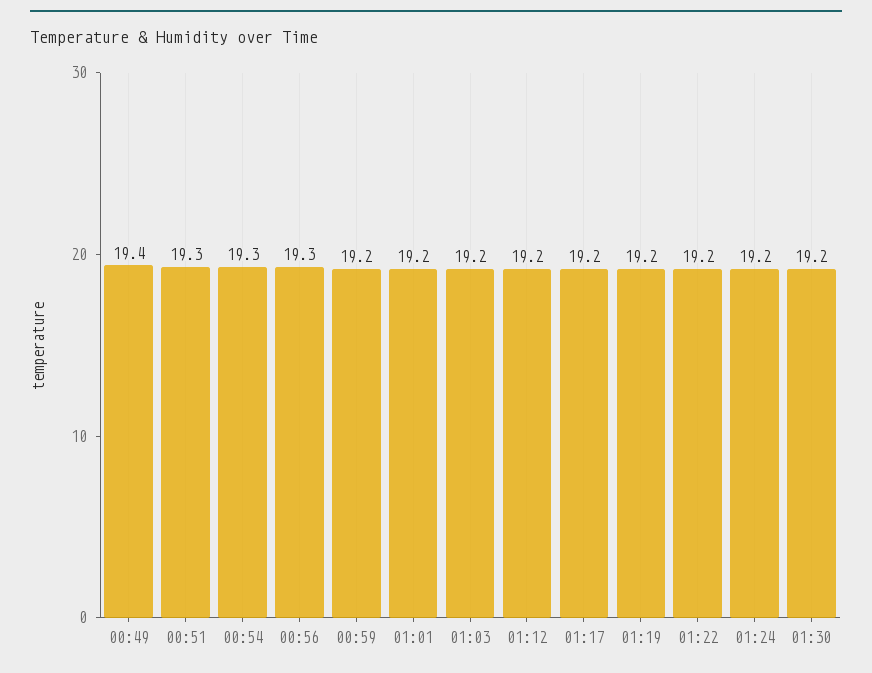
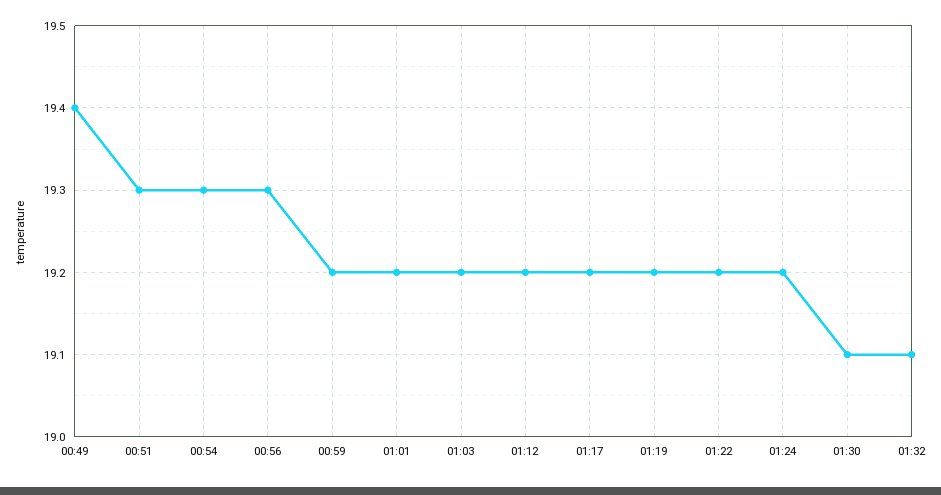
01:30: 19.2 -> 19.1
01:32: none -> 19.1

